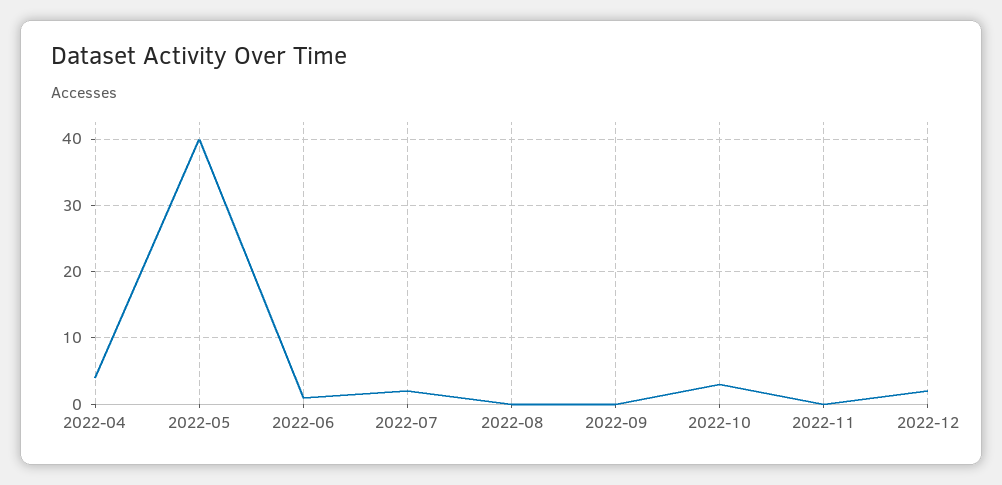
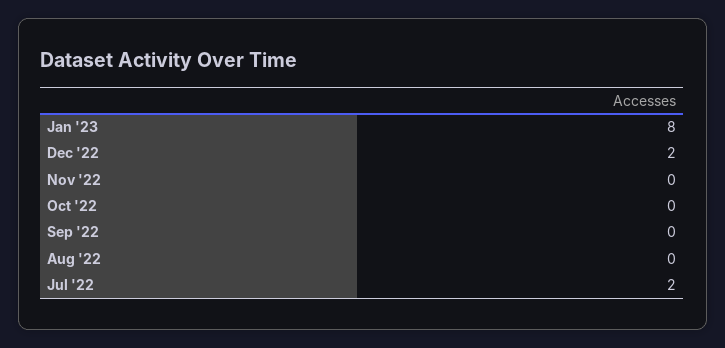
2022-04: 4 -> none
2022-05: 40 -> none
2022-06: 1 -> none
2022-10: 3 -> 0
Jan '23: none -> 8

